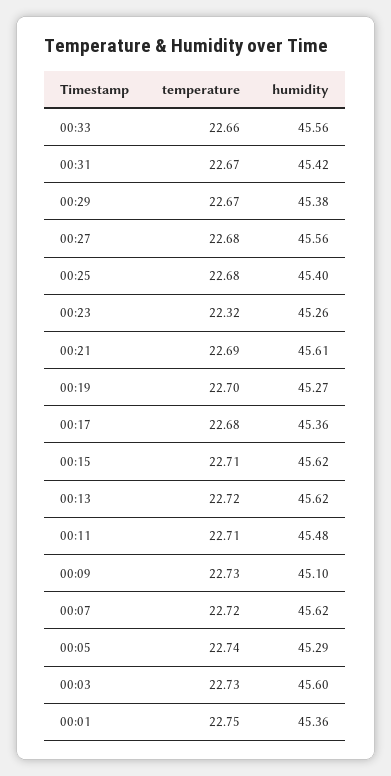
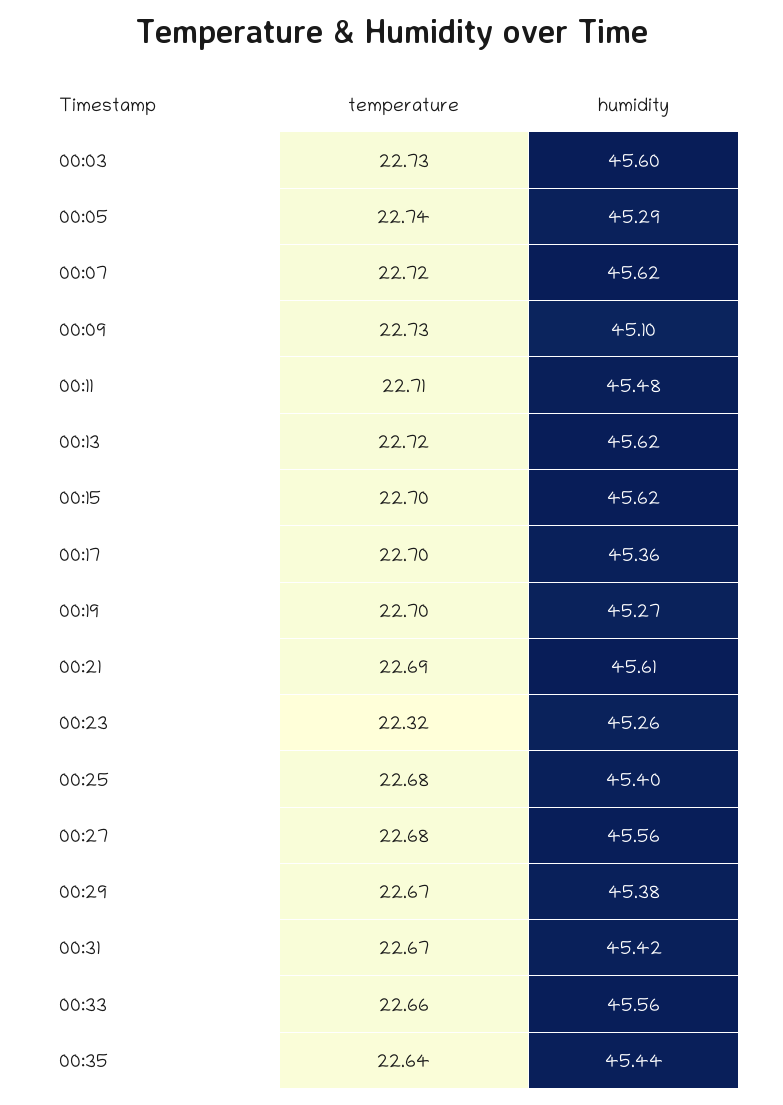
temperature, 00:17: 22.68 -> 22.7
temperature, 00:15: 22.71 -> 22.7
temperature, 00:01: 22.75 -> none
humidity, 00:01: 45.36 -> none
temperature, 00:35: none -> 22.64
humidity, 00:35: none -> 45.44

